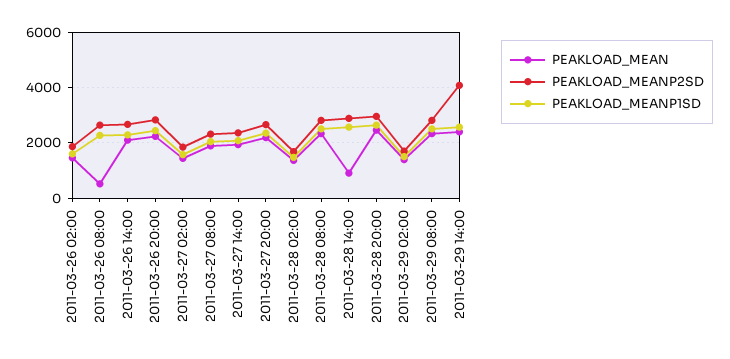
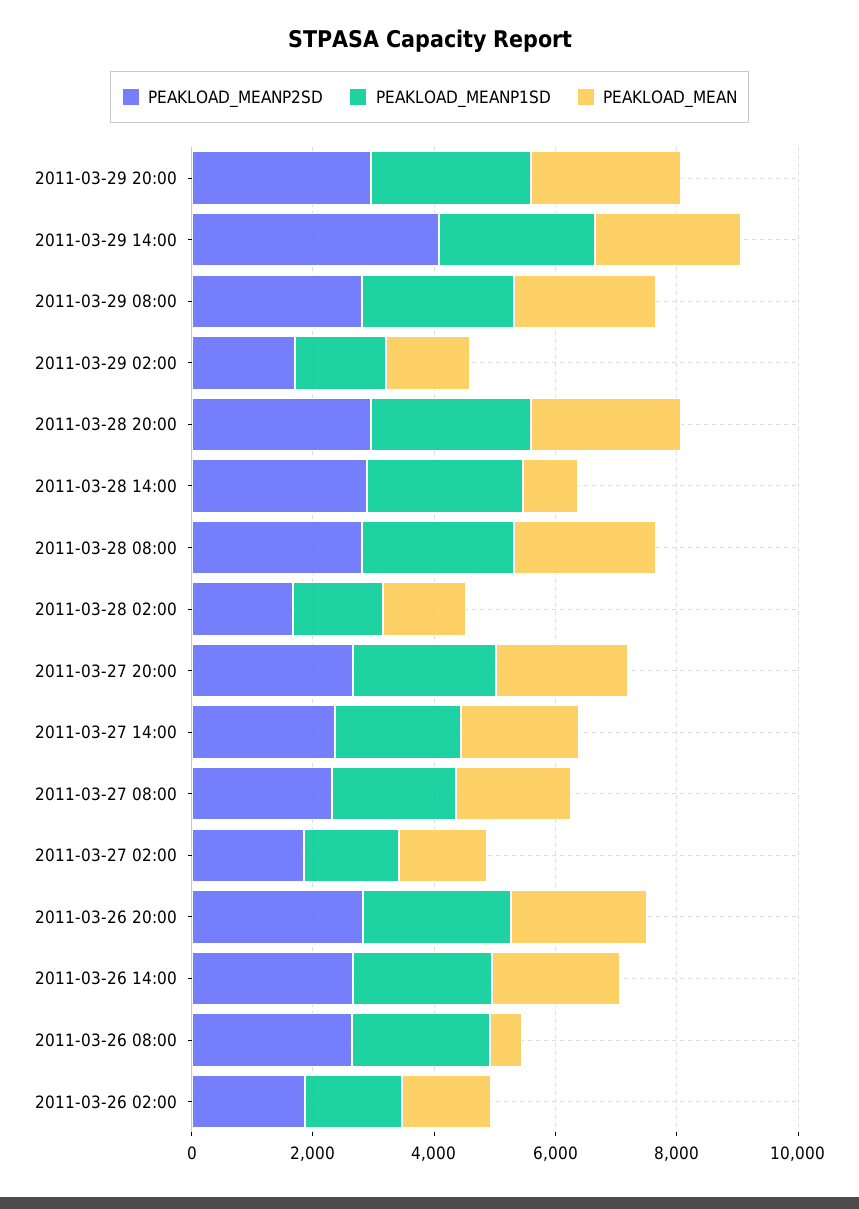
PEAKLOAD_MEANP2SD, 2011-03-29 20:00: none -> 3000
PEAKLOAD_MEANP1SD, 2011-03-29 20:00: none -> 2500
PEAKLOAD_MEAN, 2011-03-29 20:00: none -> 2500

